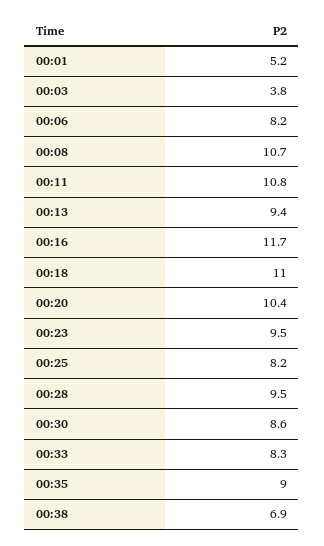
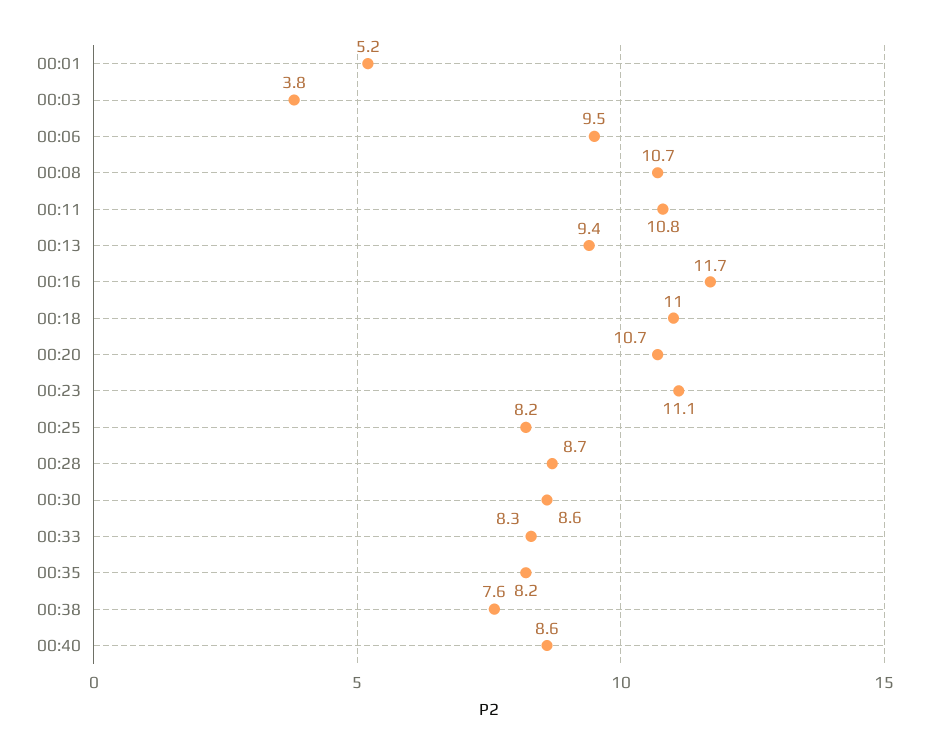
00:06: 8.2 -> 9.5
00:20: 10.4 -> 10.7
00:23: 9.5 -> 11.1
00:28: 9.5 -> 8.7
00:35: 9 -> 8.2
00:38: 6.9 -> 7.6
00:40: none -> 8.6

